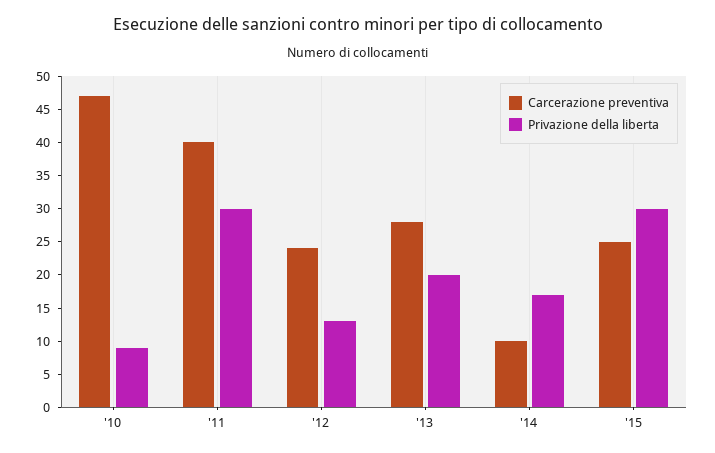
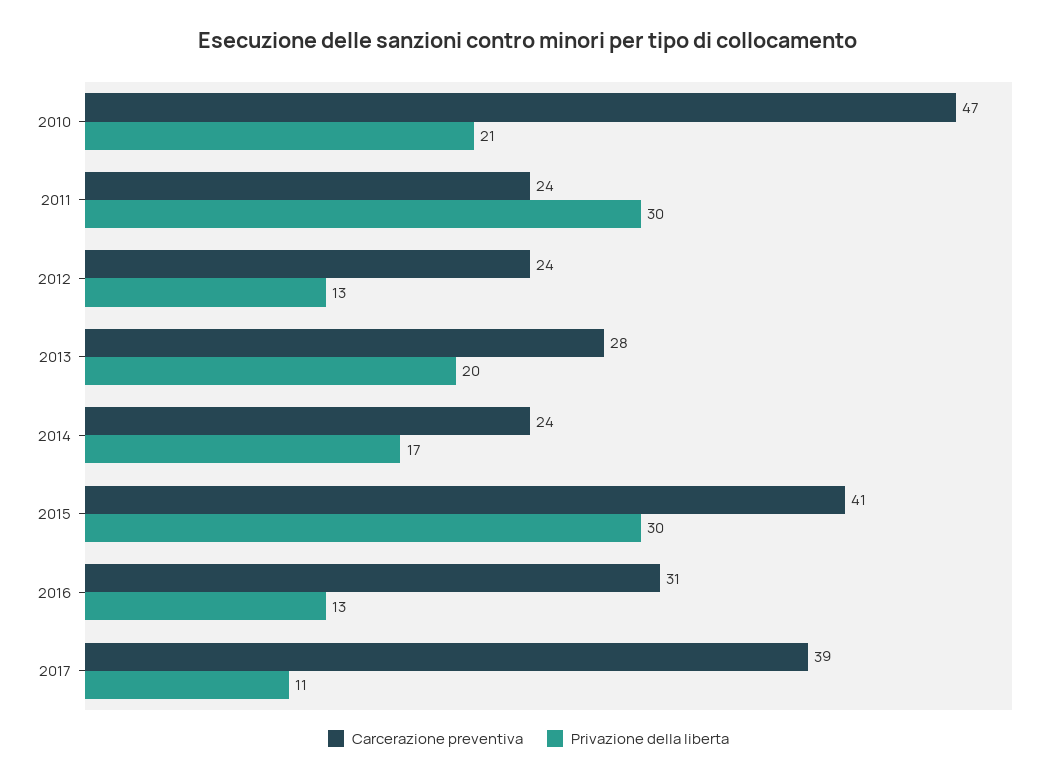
Privazione della liberta, '10: 10 -> 21
Carcerazione preventiva, '11: 40 -> 24
Carcerazione preventiva, '14: 10 -> 24
Carcerazione preventiva, '15: 25 -> 41
Carcerazione preventiva, 2016: none -> 31
Privazione della liberta, 2016: none -> 13
Carcerazione preventiva, 2017: none -> 39
Privazione della liberta, 2017: none -> 11

